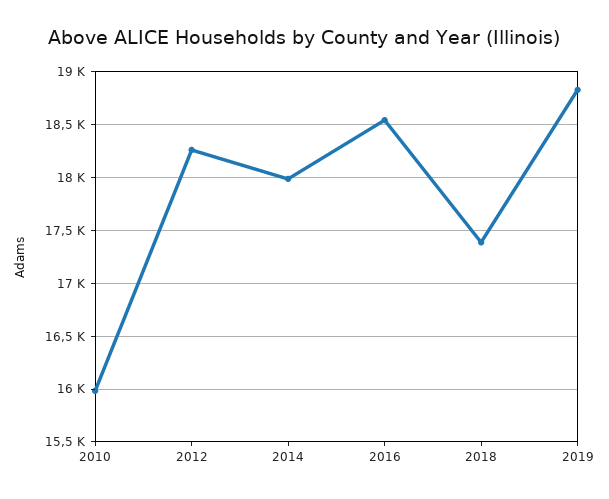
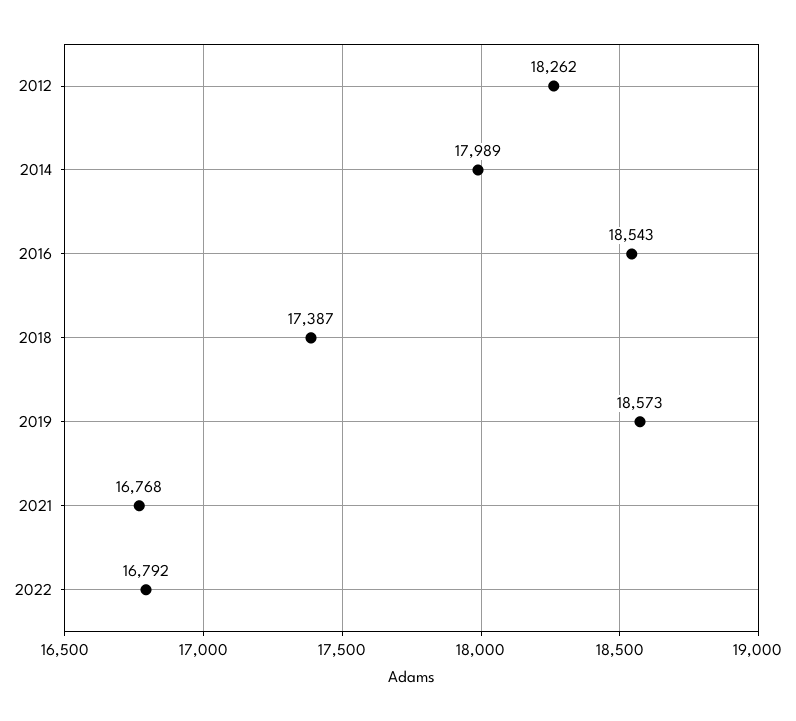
2010: 16000 -> none
2019: 18800 -> 18573
2021: none -> 16768
2022: none -> 16792

